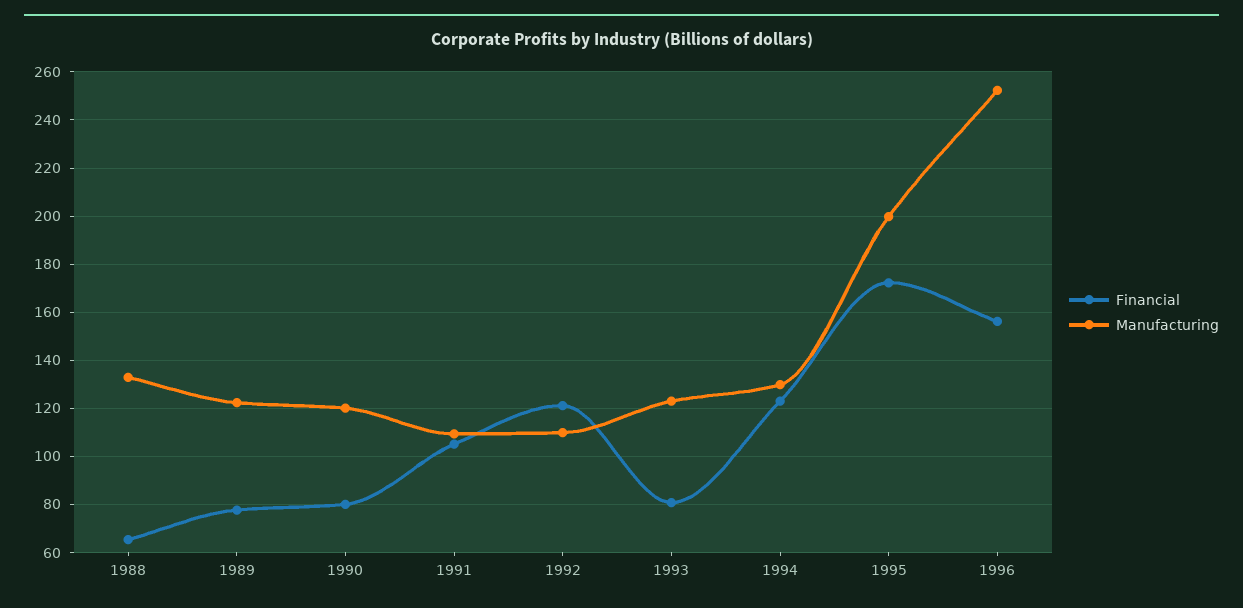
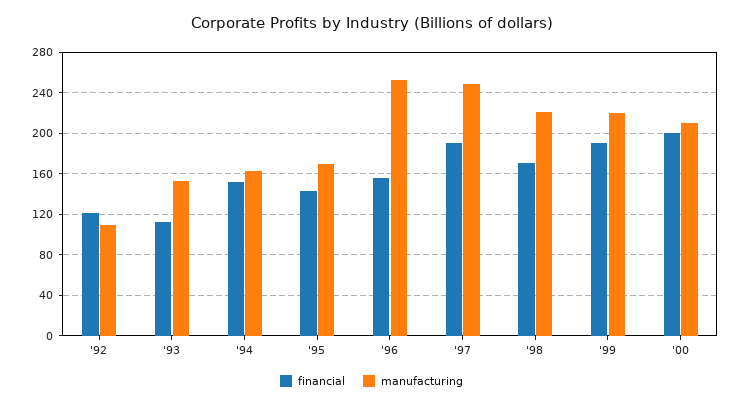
Financial, 1988: 65 -> none
Manufacturing, 1988: 132.5 -> none
Financial, 1989: 77.5 -> none
Manufacturing, 1989: 122.5 -> none
Financial, 1990: 80 -> none
Manufacturing, 1990: 120 -> none
Financial, 1991: 105 -> none
Manufacturing, 1991: 110 -> none
Financial, 1993: 80 -> 110
Manufacturing, 1993: 122.5 -> 150
Financial, 1994: 122.5 -> 150
Manufacturing, 1994: 130 -> 160
Financial, 1995: 172.5 -> 140
Manufacturing, 1995: 200 -> 170
Financial, '97: none -> 190
Manufacturing, '97: none -> 250
Financial, '98: none -> 170
Manufacturing, '98: none -> 220
Financial, '99: none -> 190
Manufacturing, '99: none -> 220
Financial, '00: none -> 200
Manufacturing, '00: none -> 210

